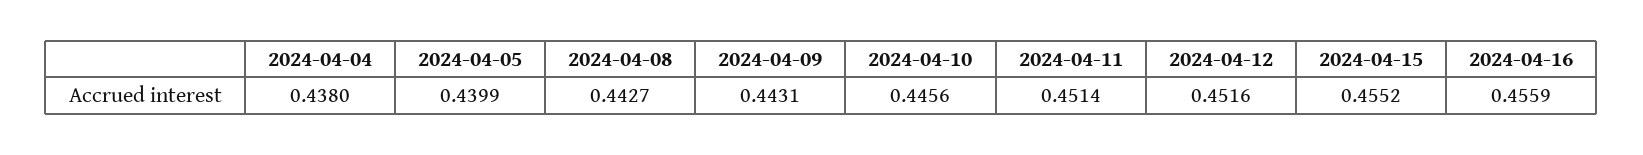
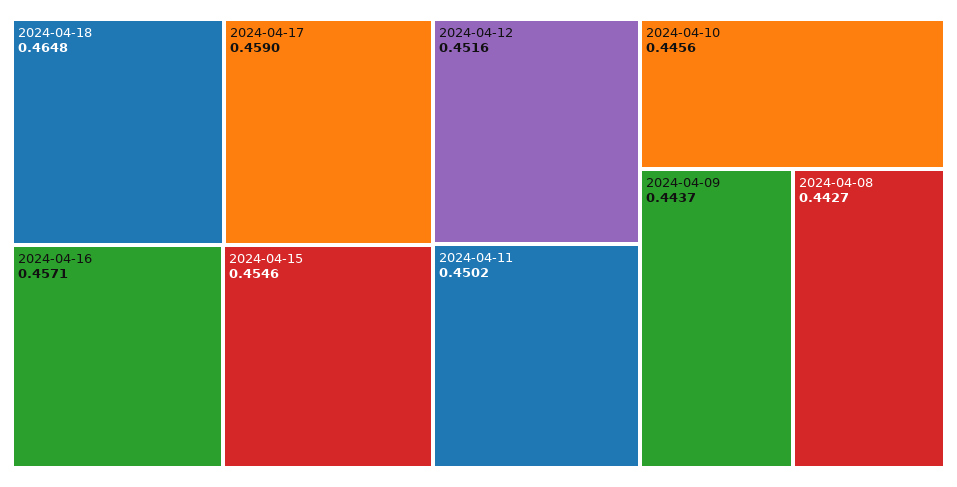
2024-04-04: 0.438 -> none
2024-04-05: 0.4399 -> none
2024-04-09: 0.4431 -> 0.4437
2024-04-11: 0.4514 -> 0.4502
2024-04-15: 0.4552 -> 0.4546
2024-04-16: 0.4559 -> 0.4571
2024-04-18: none -> 0.4648
2024-04-17: none -> 0.459

